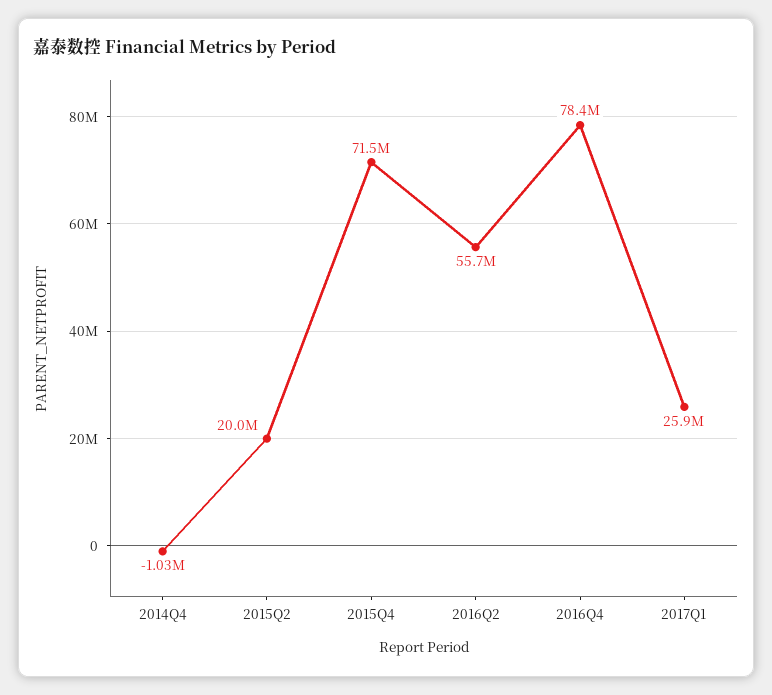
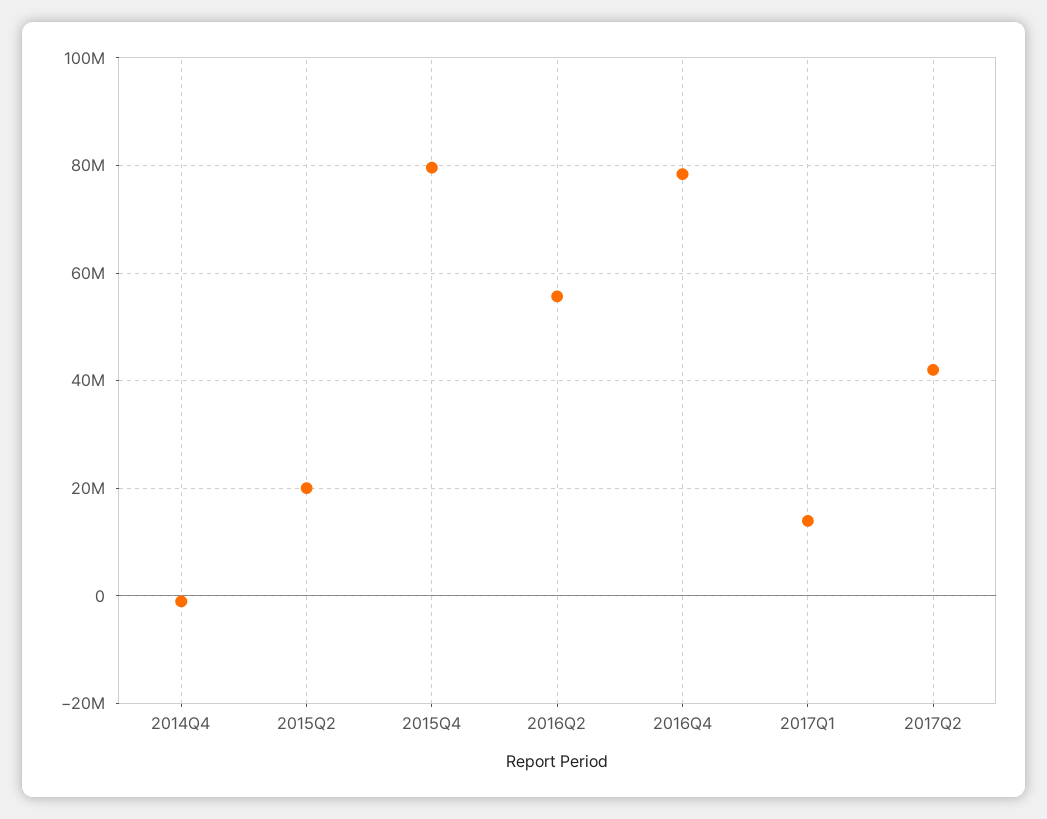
2015Q4: 71500000 -> 80000000
2017Q1: 25900000 -> 14000000
2017Q2: none -> 42000000

